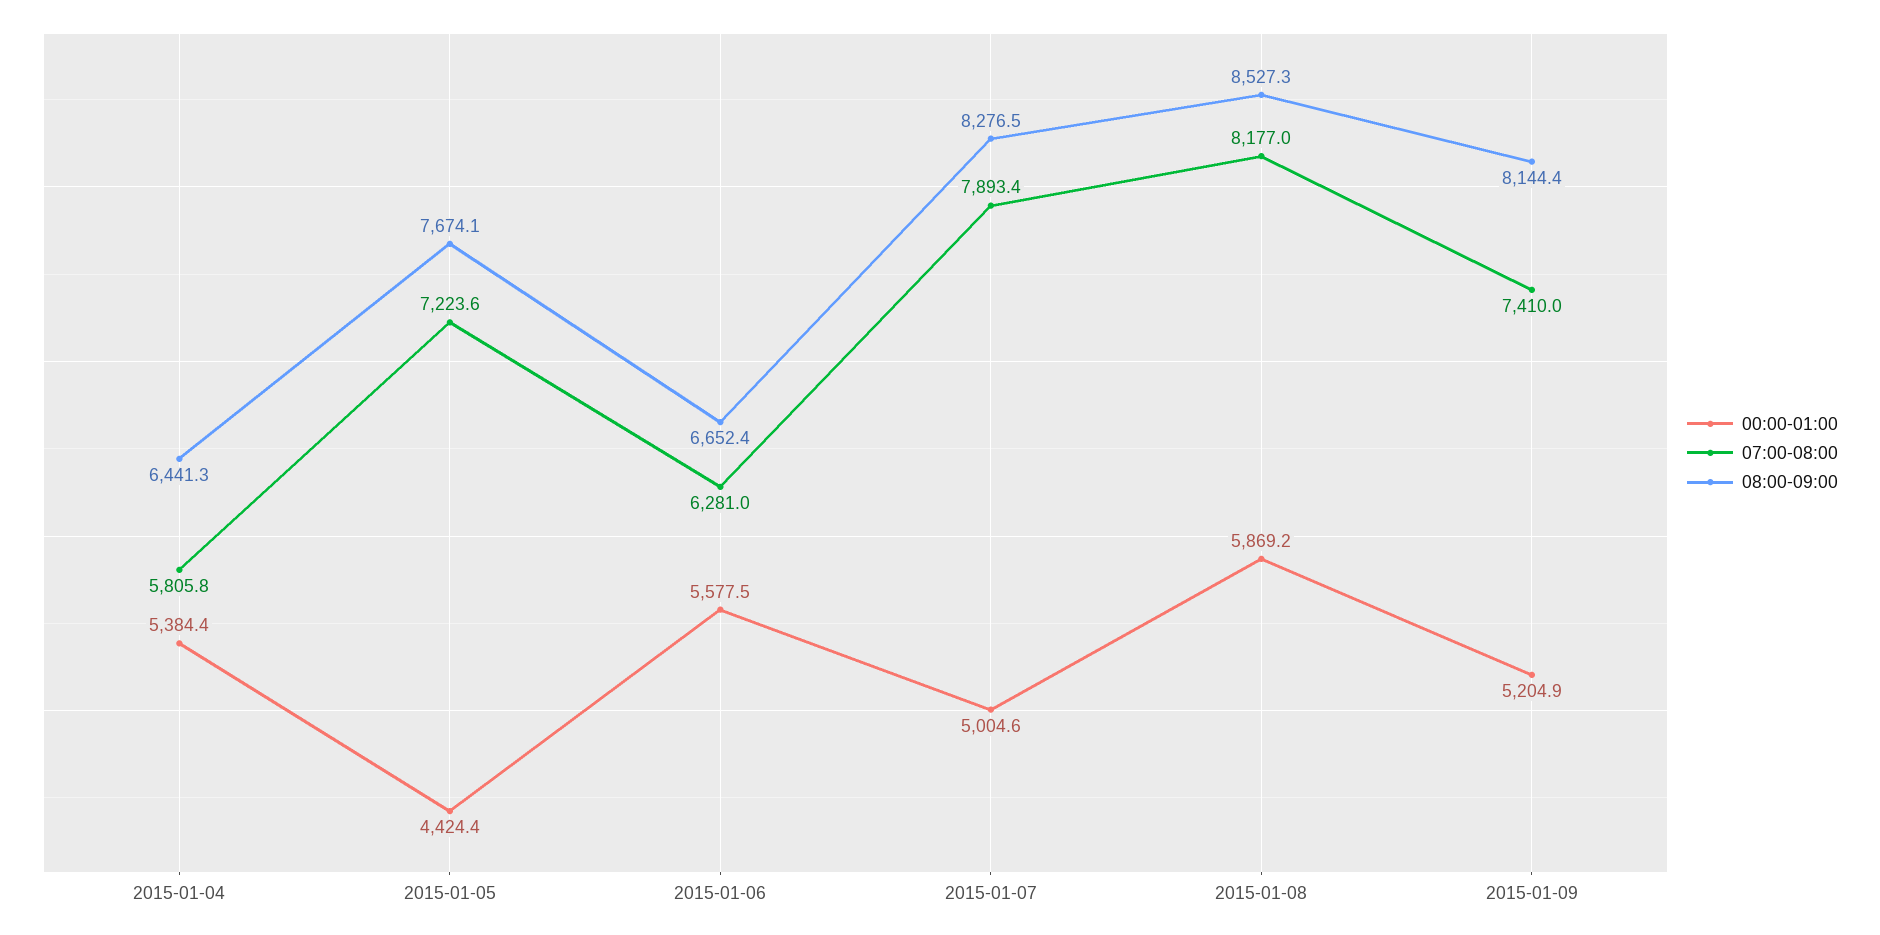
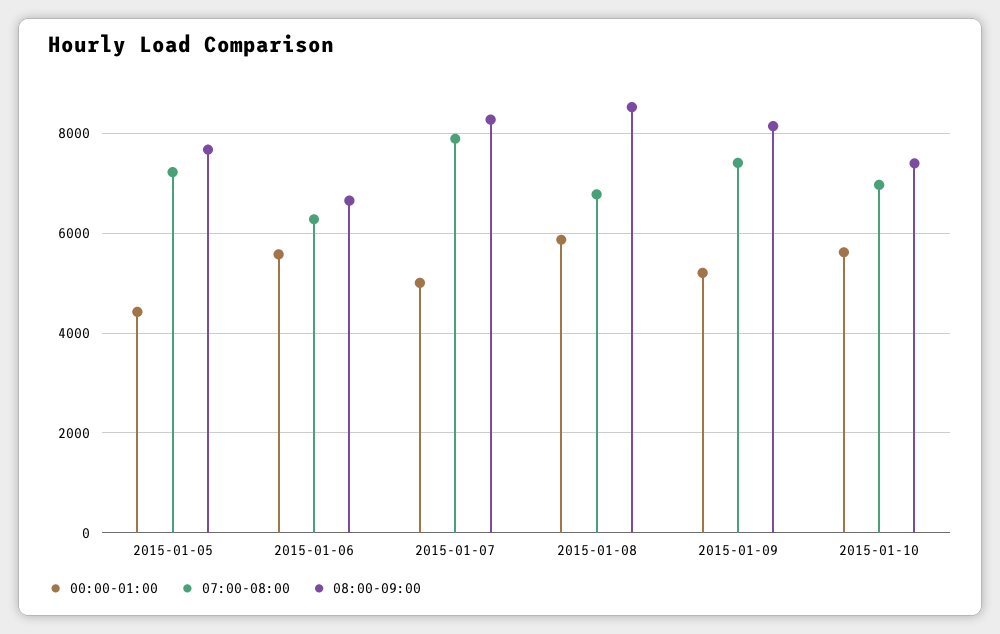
00:00-01:00, 2015-01-04: 5384.4 -> none
07:00-08:00, 2015-01-04: 5805.8 -> none
08:00-09:00, 2015-01-04: 6441.3 -> none
07:00-08:00, 2015-01-08: 8177 -> 6800
00:00-01:00, 2015-01-10: none -> 5600
07:00-08:00, 2015-01-10: none -> 7000
08:00-09:00, 2015-01-10: none -> 7400

